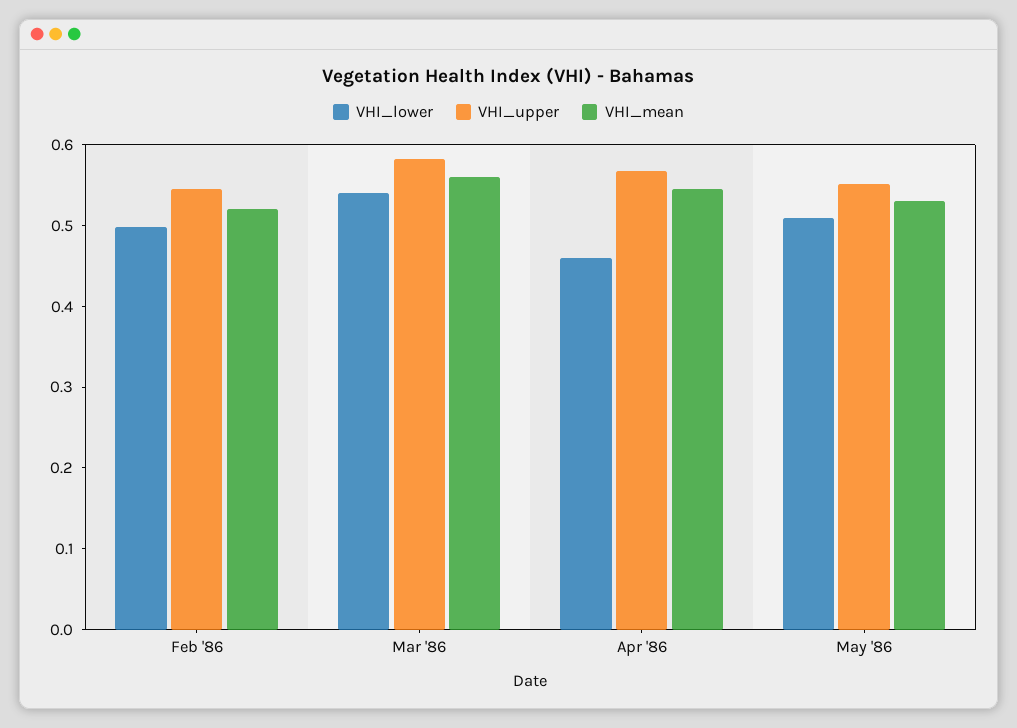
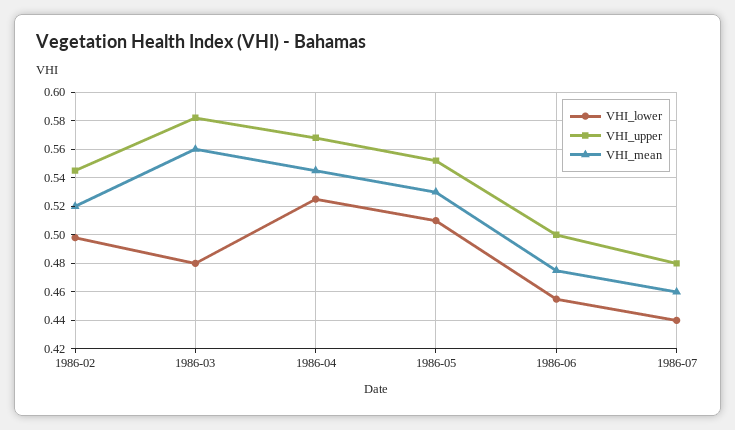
VHI_lower, Mar '86: 0.54 -> 0.48
VHI_lower, Apr '86: 0.46 -> 0.525
VHI_lower, 1986-06: none -> 0.455
VHI_upper, 1986-06: none -> 0.5
VHI_mean, 1986-06: none -> 0.475
VHI_lower, 1986-07: none -> 0.44
VHI_upper, 1986-07: none -> 0.48
VHI_mean, 1986-07: none -> 0.46

